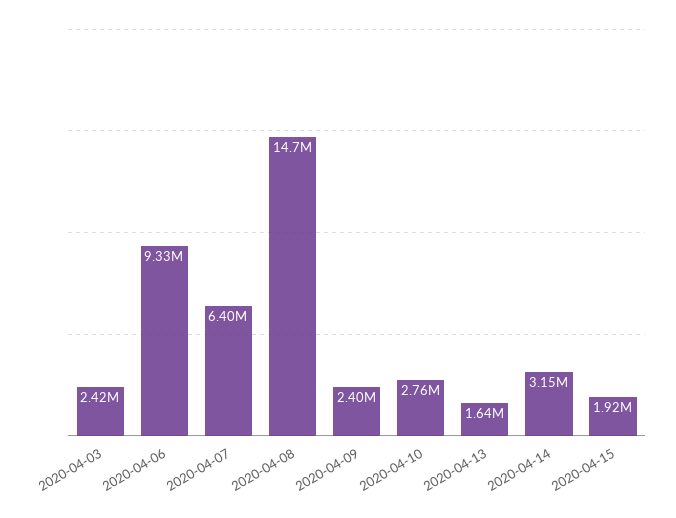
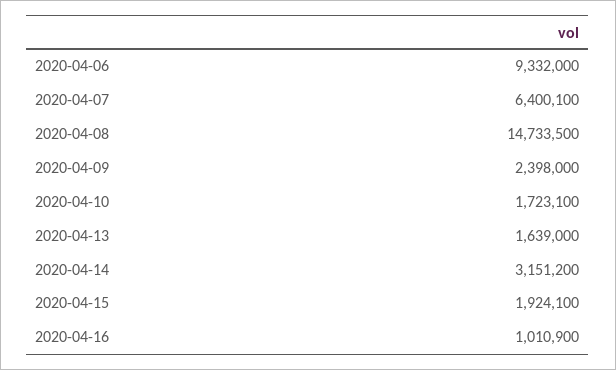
2020-04-03: 2420000 -> none
2020-04-10: 2760000 -> 1723100
2020-04-16: none -> 1010900

